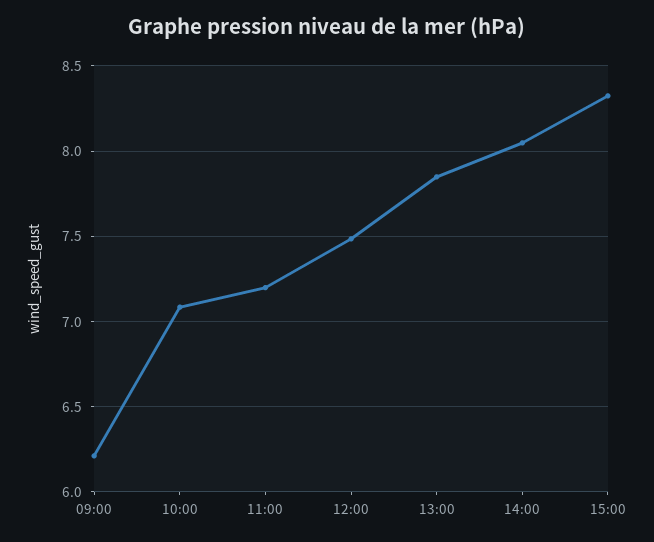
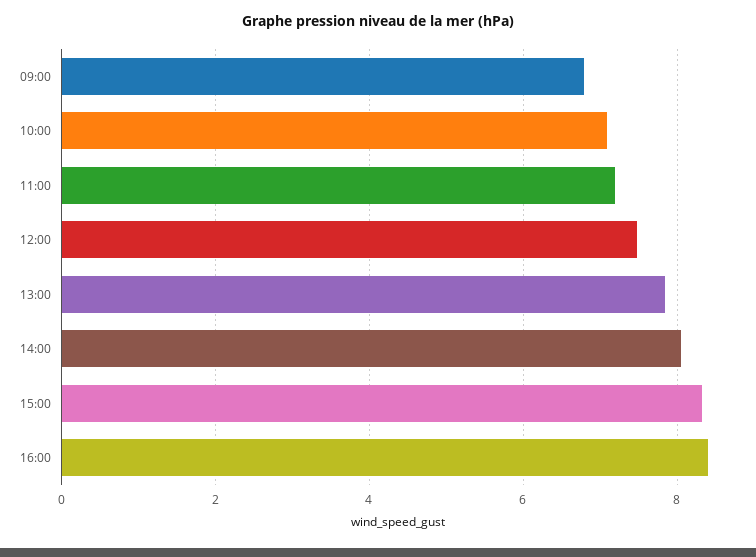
09:00: 6.2 -> 6.8
16:00: none -> 8.4

